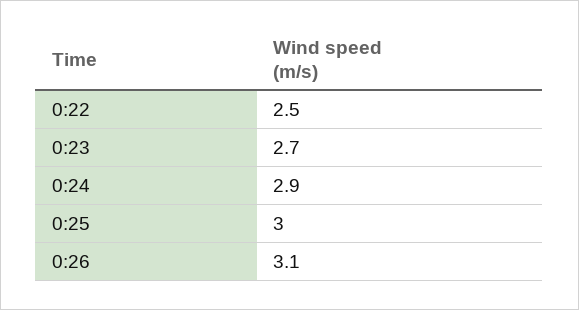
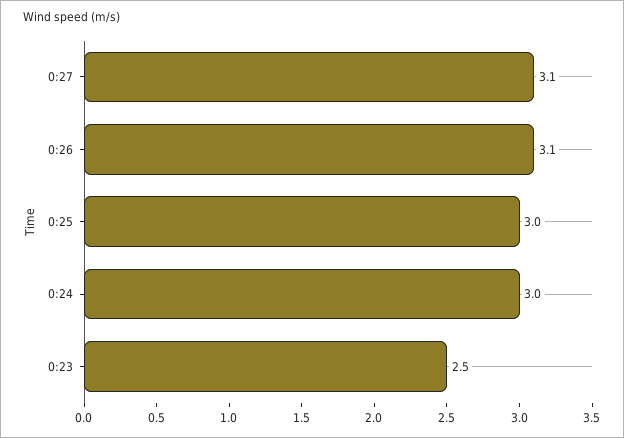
0:22: 2.5 -> none
0:23: 2.7 -> 2.5
0:24: 2.9 -> 3
0:27: none -> 3.1

